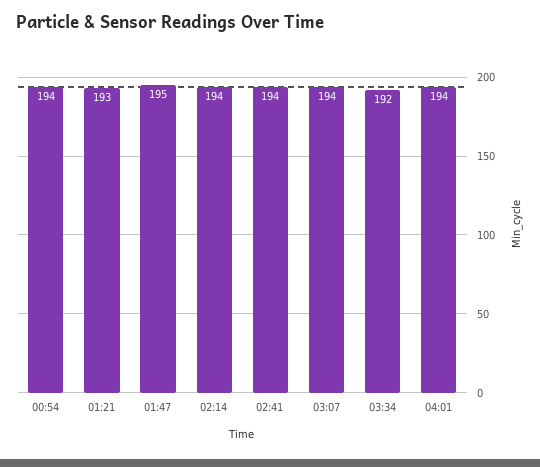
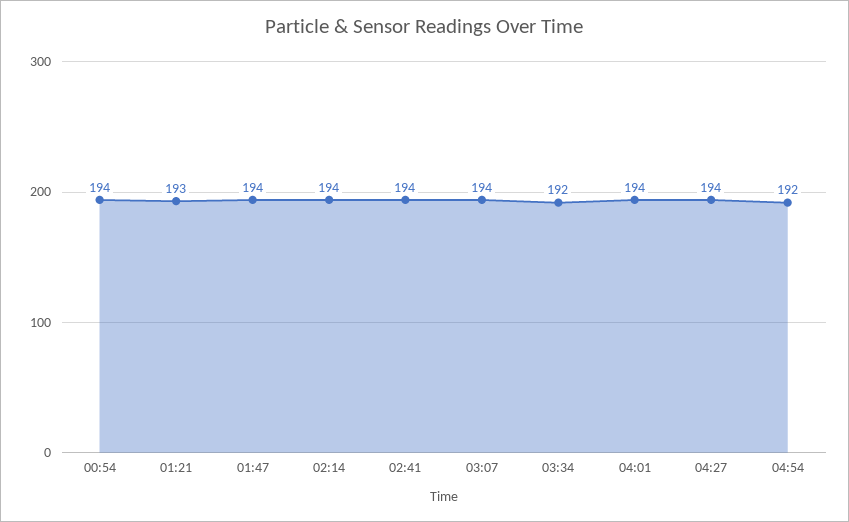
01:47: 195 -> 194
04:27: none -> 194
04:54: none -> 192

